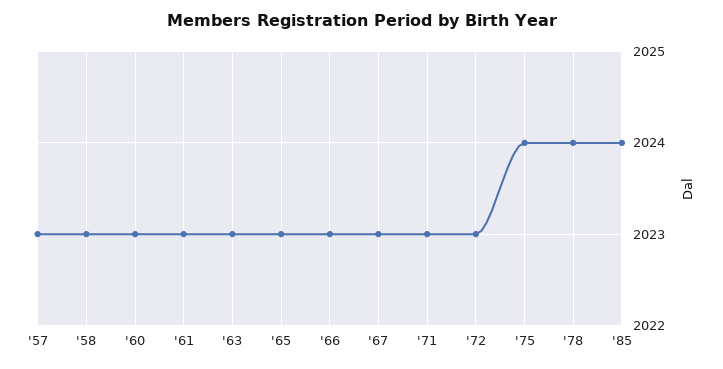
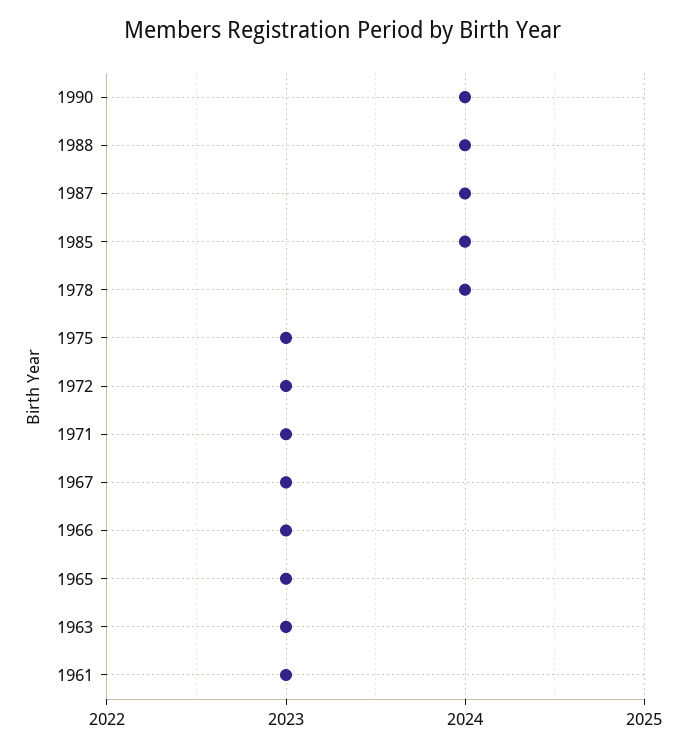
'57: 2023 -> none
'58: 2023 -> none
'60: 2023 -> none
'75: 2024 -> 2023
1990: none -> 2024
1988: none -> 2024
1987: none -> 2024

